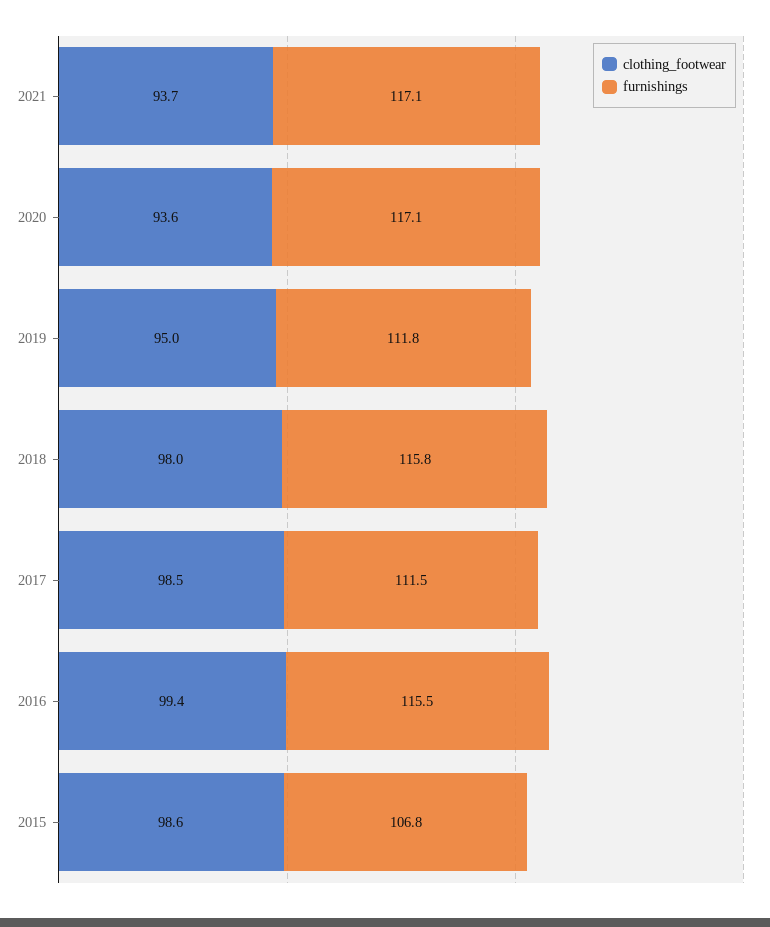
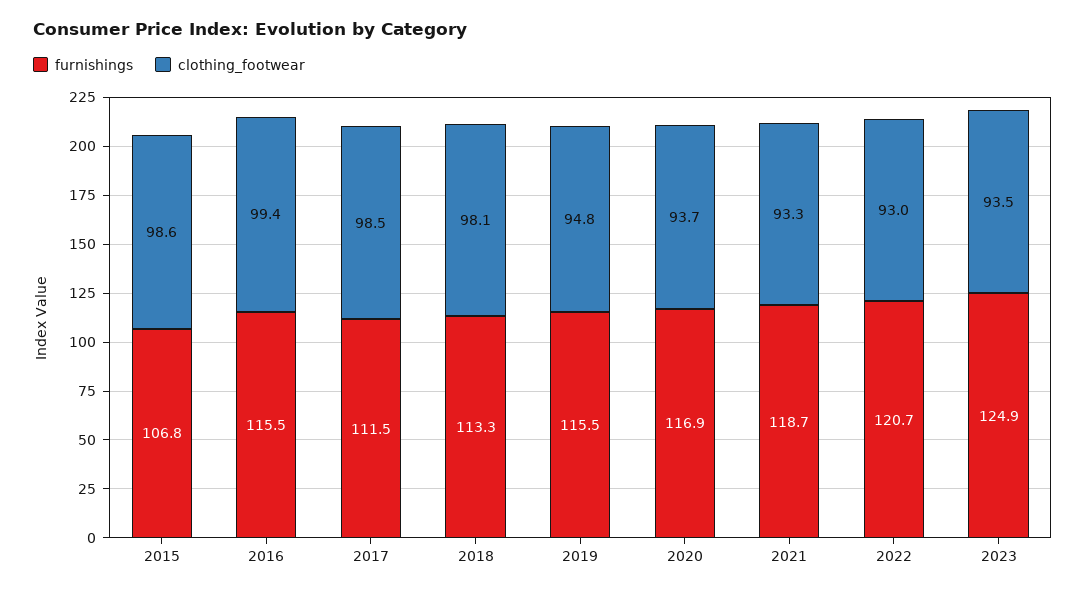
clothing_footwear, 2021: 93.7 -> 93.3
furnishings, 2021: 117.1 -> 118.7
clothing_footwear, 2020: 93.6 -> 93.7
furnishings, 2020: 117.1 -> 116.9
clothing_footwear, 2019: 95 -> 94.8
furnishings, 2019: 111.8 -> 115.5
clothing_footwear, 2018: 98 -> 98.1
furnishings, 2018: 115.8 -> 113.3
furnishings, 2022: none -> 120.7
clothing_footwear, 2022: none -> 93
furnishings, 2023: none -> 124.9
clothing_footwear, 2023: none -> 93.5

